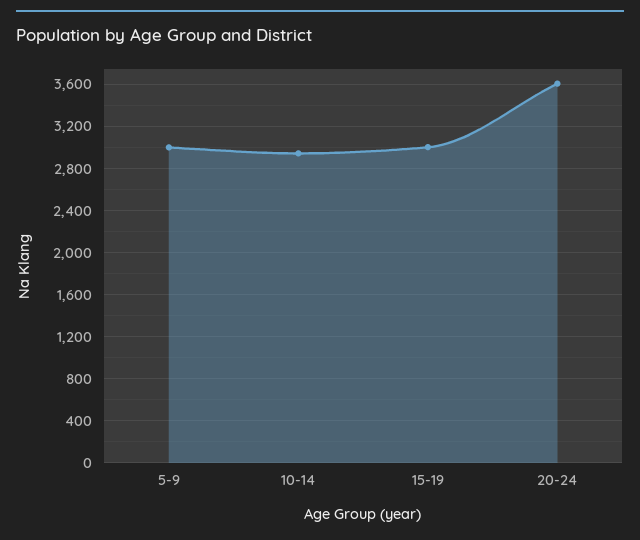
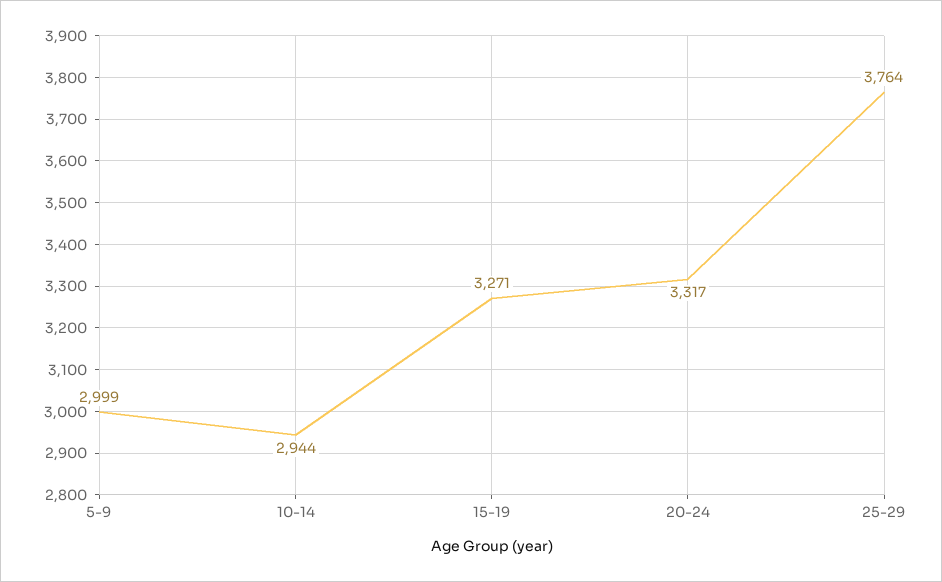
15-19: 3000 -> 3271
20-24: 3600 -> 3317
25-29: none -> 3764

